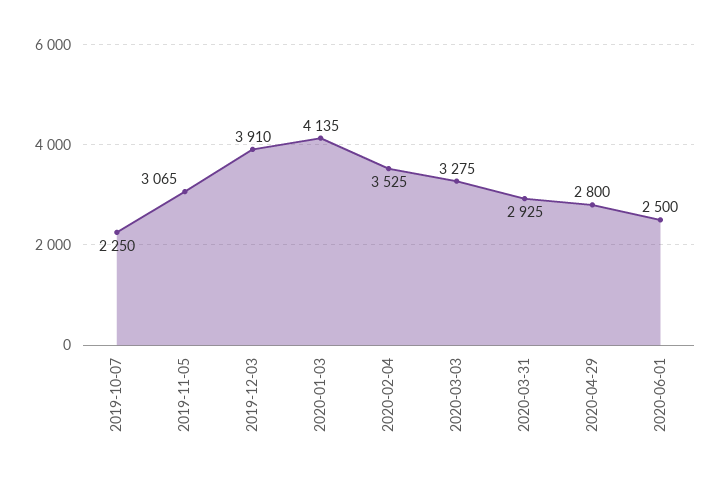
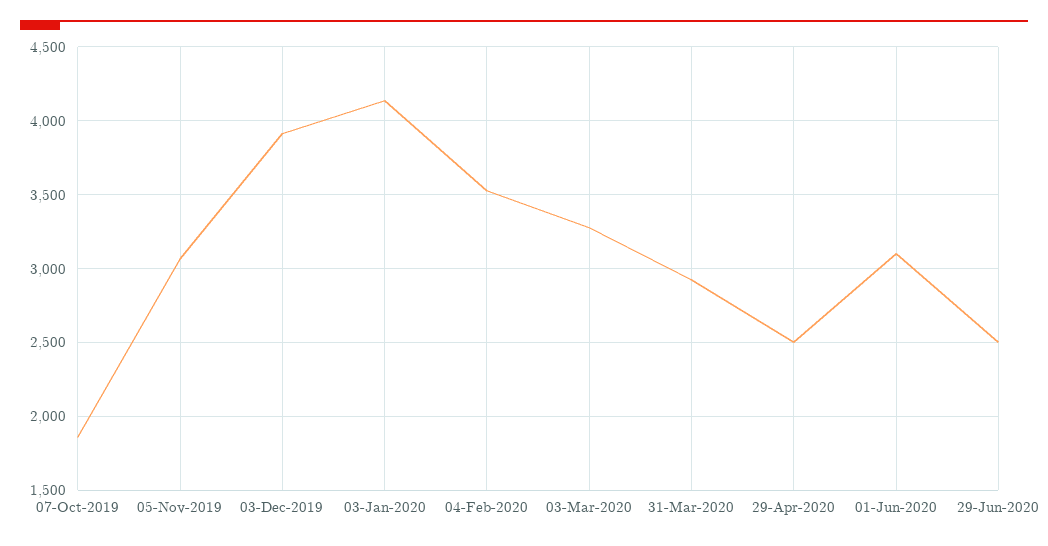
2019-10-07: 2250 -> 1850
2020-04-29: 2800 -> 2500
2020-06-01: 2500 -> 3100
29-Jun-2020: none -> 2500

